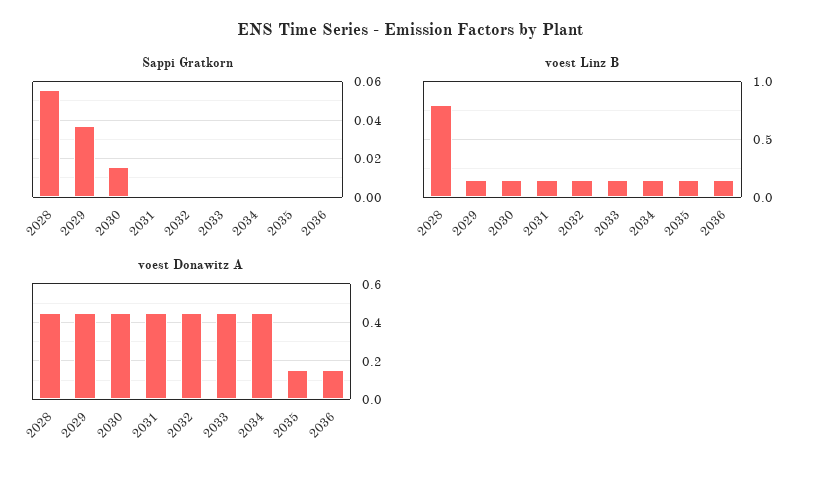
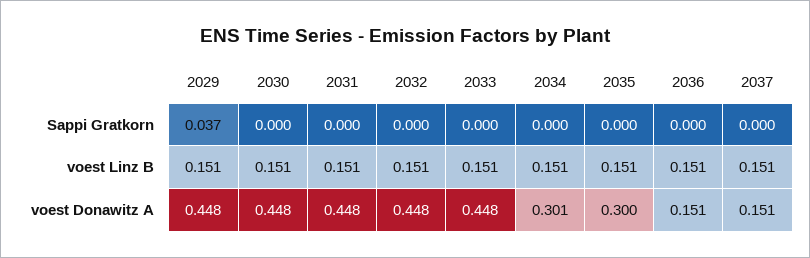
Sappi Gratkorn, 2028: 0.055 -> none
Sappi Gratkorn, 2030: 0.015 -> 0
voest Linz B, 2028: 0.8 -> none
voest Donawitz A, 2028: 0.45 -> none
voest Donawitz A, 2034: 0.45 -> 0.301
voest Donawitz A, 2035: 0.15 -> 0.3
Sappi Gratkorn, 2037: none -> 0
voest Linz B, 2037: none -> 0.151
voest Donawitz A, 2037: none -> 0.151

